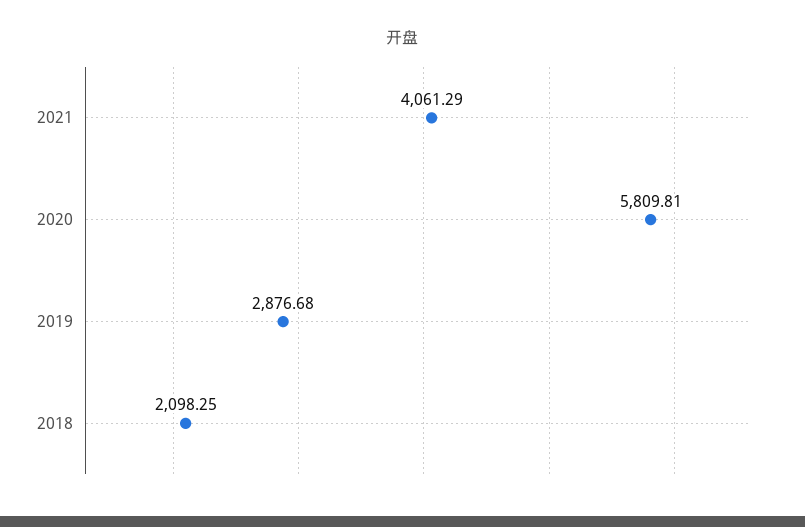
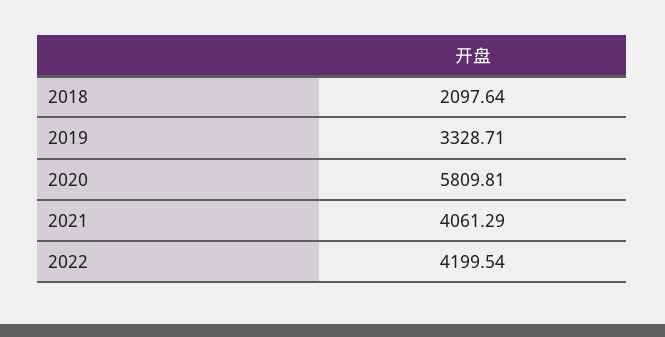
2019: 2876.68 -> 3328.71
2018: 2098.25 -> 2097.64
2022: none -> 4199.54

